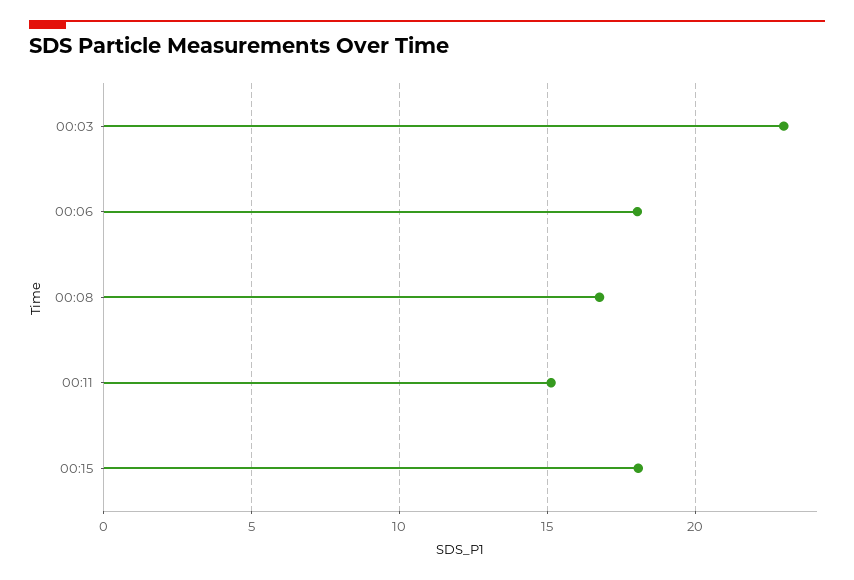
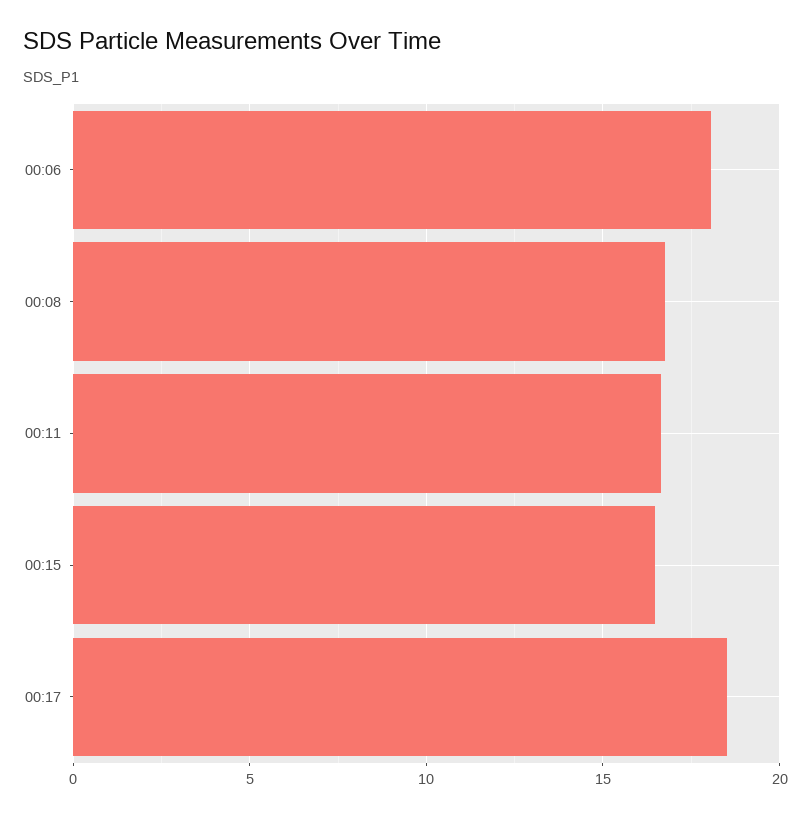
00:03: 23 -> none
00:11: 15 -> 16.5
00:15: 18 -> 16.5
00:17: none -> 18.5

